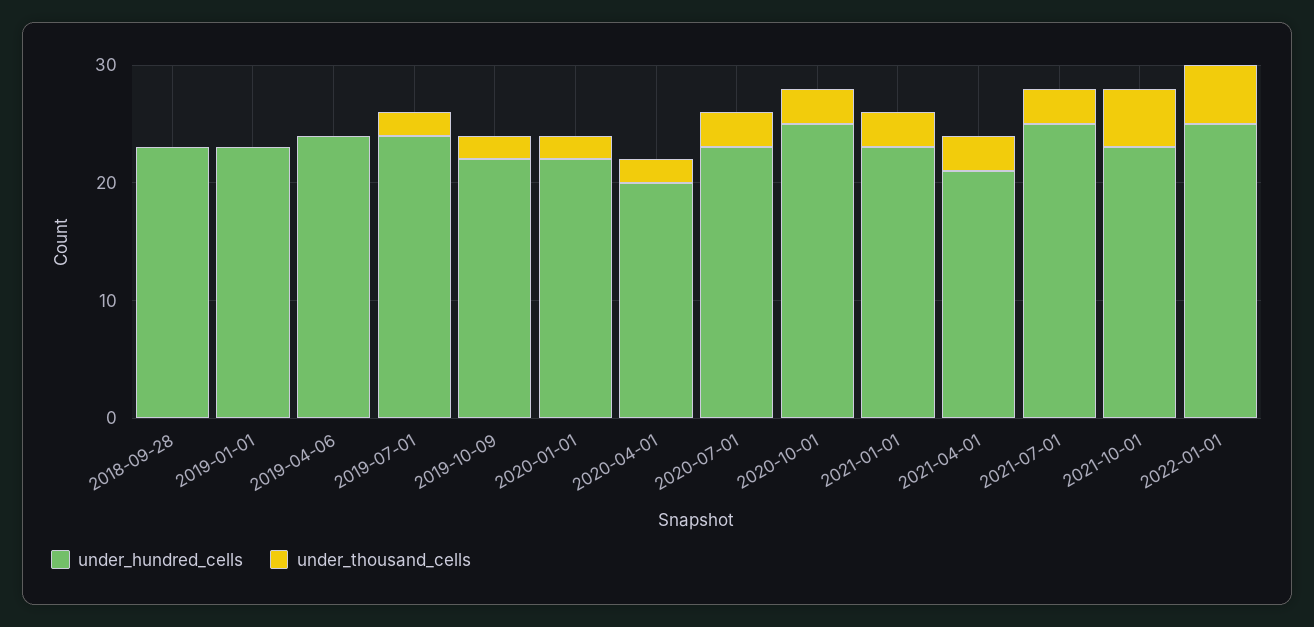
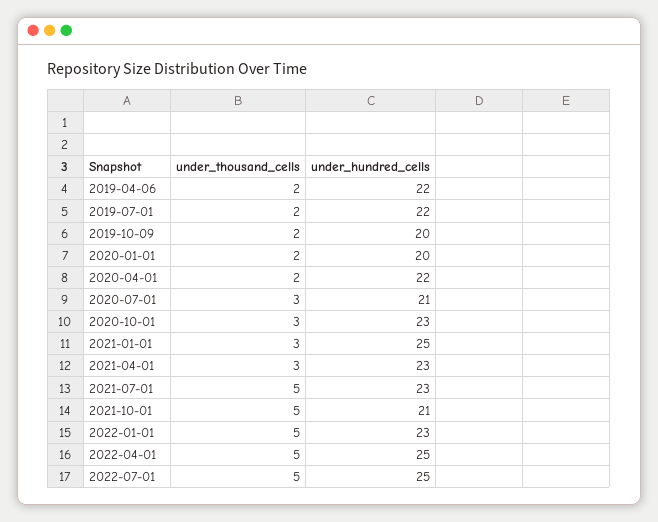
under_hundred_cells, 2018-09-28: 23 -> none
under_thousand_cells, 2018-09-28: 0 -> none
under_hundred_cells, 2019-01-01: 23 -> none
under_thousand_cells, 2019-01-01: 0 -> none
under_hundred_cells, 2019-04-06: 24 -> 22
under_thousand_cells, 2019-04-06: 0 -> 2
under_hundred_cells, 2019-07-01: 24 -> 22
under_hundred_cells, 2019-10-09: 22 -> 20
under_hundred_cells, 2020-01-01: 22 -> 20
under_hundred_cells, 2020-04-01: 20 -> 22
under_hundred_cells, 2020-07-01: 23 -> 21
under_hundred_cells, 2020-10-01: 25 -> 23
under_hundred_cells, 2021-01-01: 23 -> 25
under_hundred_cells, 2021-04-01: 21 -> 23
under_hundred_cells, 2021-07-01: 25 -> 23
under_thousand_cells, 2021-07-01: 3 -> 5
under_hundred_cells, 2021-10-01: 23 -> 21
under_hundred_cells, 2022-01-01: 25 -> 23
under_thousand_cells, 2022-04-01: none -> 5
under_hundred_cells, 2022-04-01: none -> 25
under_thousand_cells, 2022-07-01: none -> 5
under_hundred_cells, 2022-07-01: none -> 25

